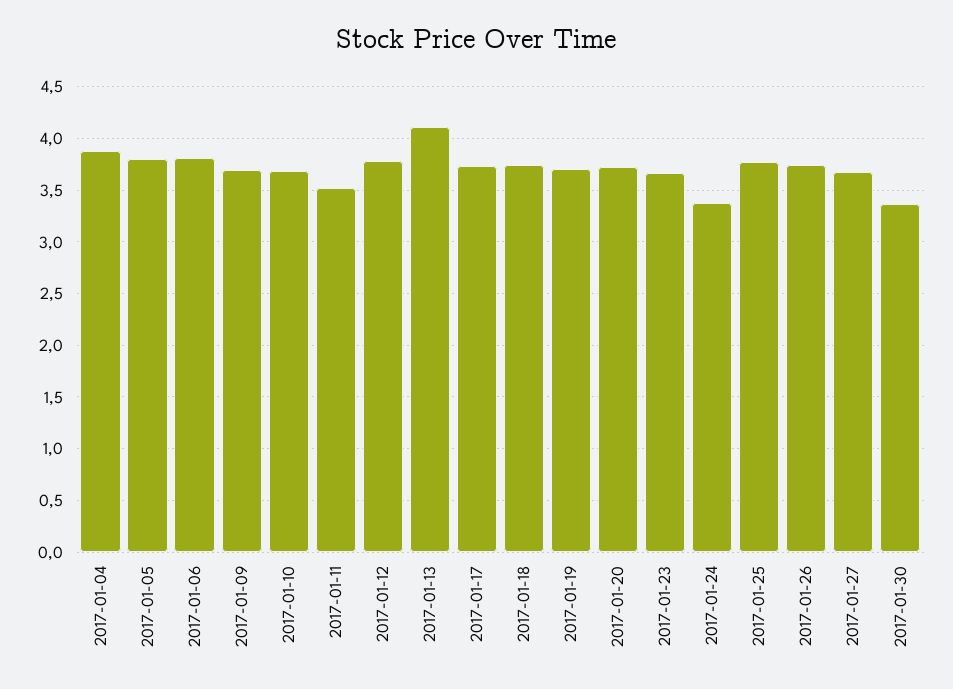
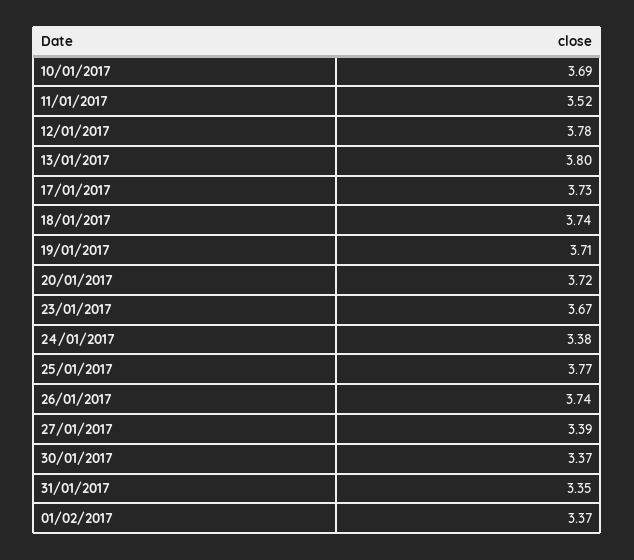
2017-01-04: 3.9 -> none
2017-01-05: 3.8 -> none
2017-01-06: 3.8 -> none
2017-01-09: 3.7 -> none
2017-01-13: 4.1 -> 3.8
2017-01-27: 3.7 -> 3.39
31/01/2017: none -> 3.35
01/02/2017: none -> 3.37

